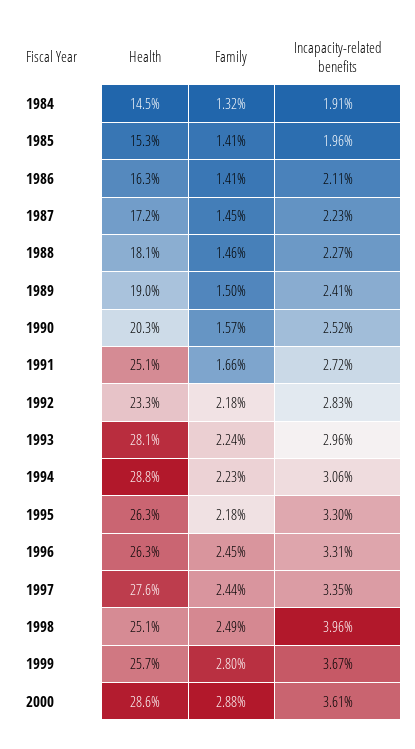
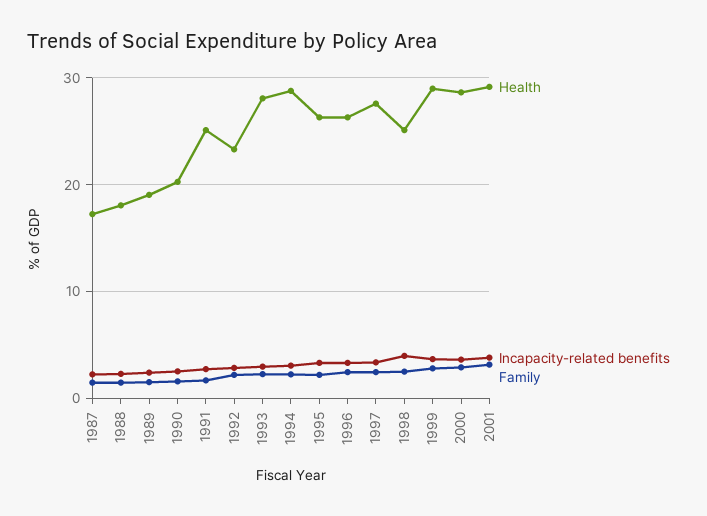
Health, 1984: 14.5 -> none
Family, 1984: 1.32 -> none
Incapacity-related benefits, 1984: 1.91 -> none
Health, 1985: 15.3 -> none
Family, 1985: 1.41 -> none
Incapacity-related benefits, 1985: 1.96 -> none
Health, 1986: 16.3 -> none
Family, 1986: 1.41 -> none
Incapacity-related benefits, 1986: 2.11 -> none
Health, 1999: 25.7 -> 29
Health, 2001: none -> 29
Incapacity-related benefits, 2001: none -> 4
Family, 2001: none -> 3

